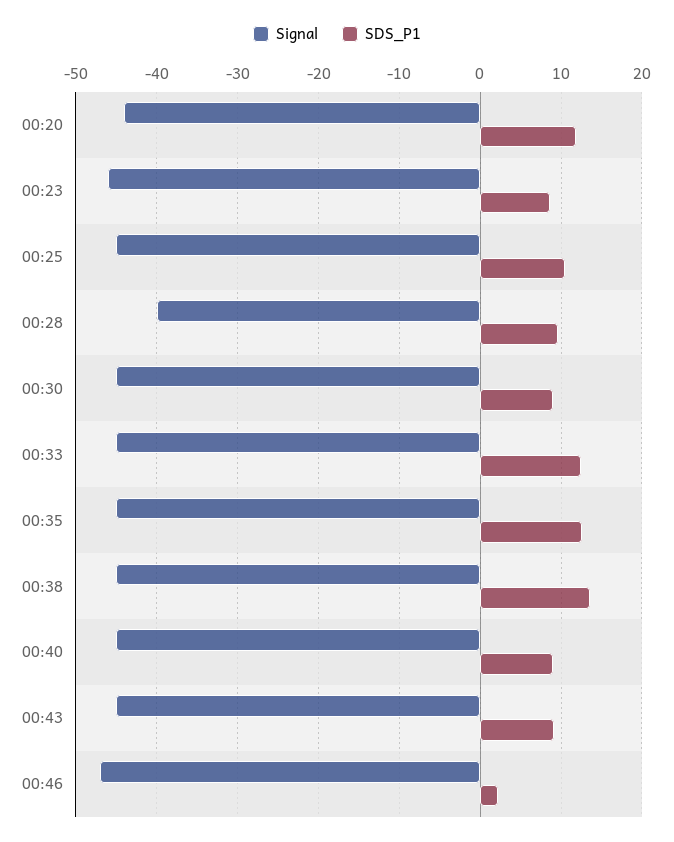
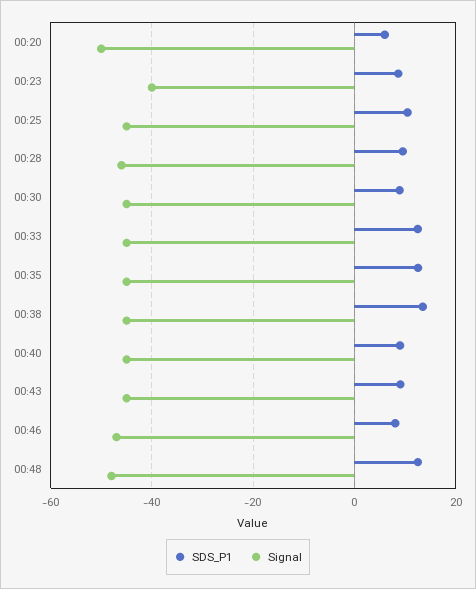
Signal, 00:20: -44 -> -50
SDS_P1, 00:20: 12 -> 6
Signal, 00:23: -46 -> -40
Signal, 00:28: -40 -> -46
SDS_P1, 00:46: 2 -> 8
SDS_P1, 00:48: none -> 12
Signal, 00:48: none -> -48

